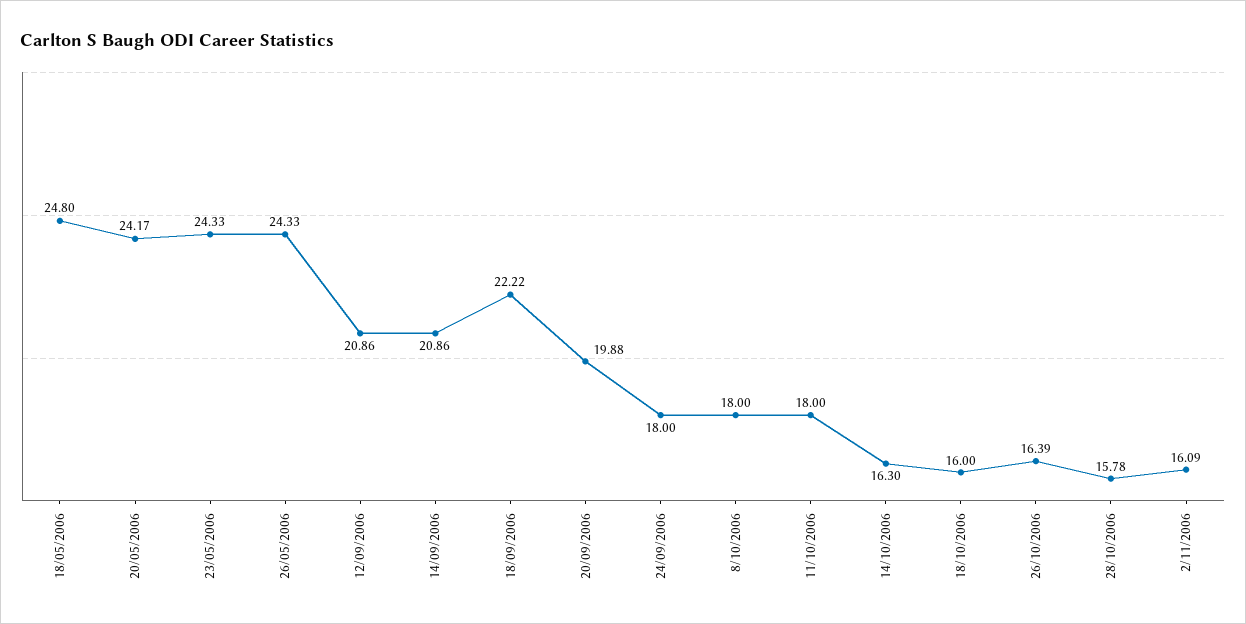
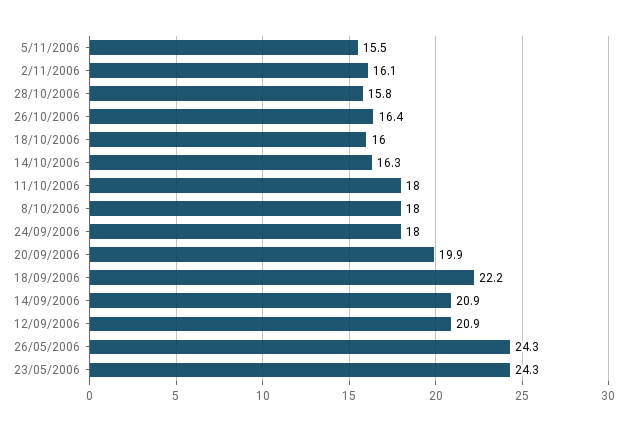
18/05/2006: 24.8 -> none
20/05/2006: 24.17 -> none
5/11/2006: none -> 15.5

